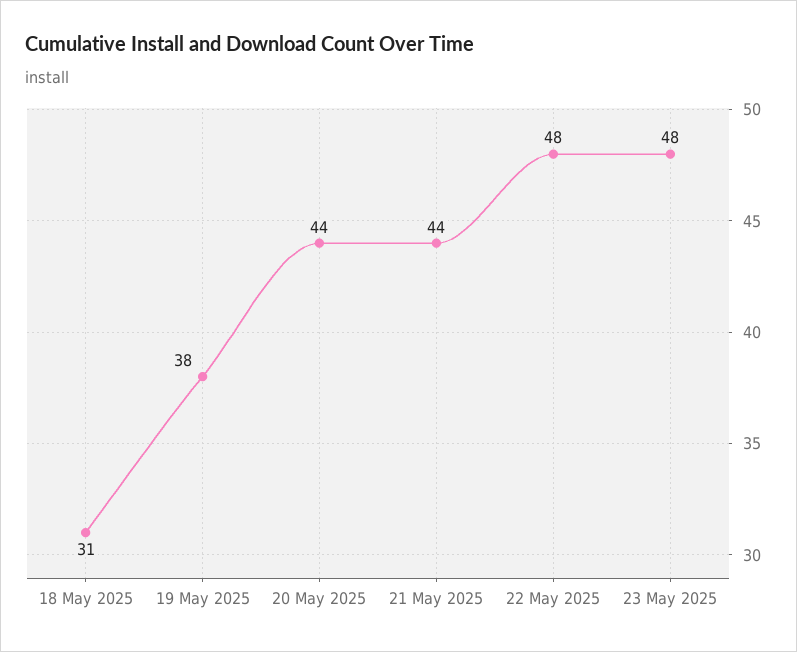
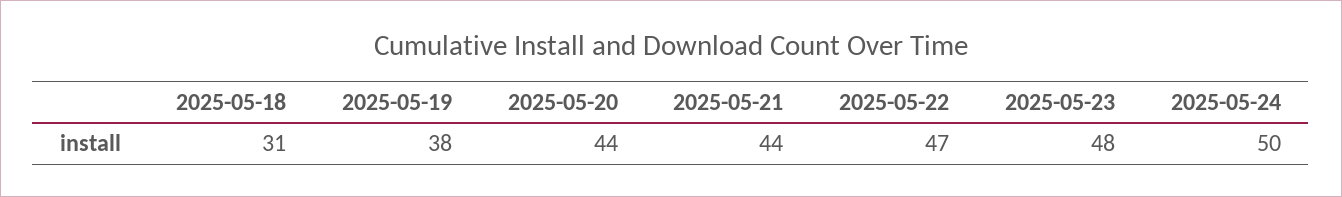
22 May 2025: 48 -> 47
2025-05-24: none -> 50

